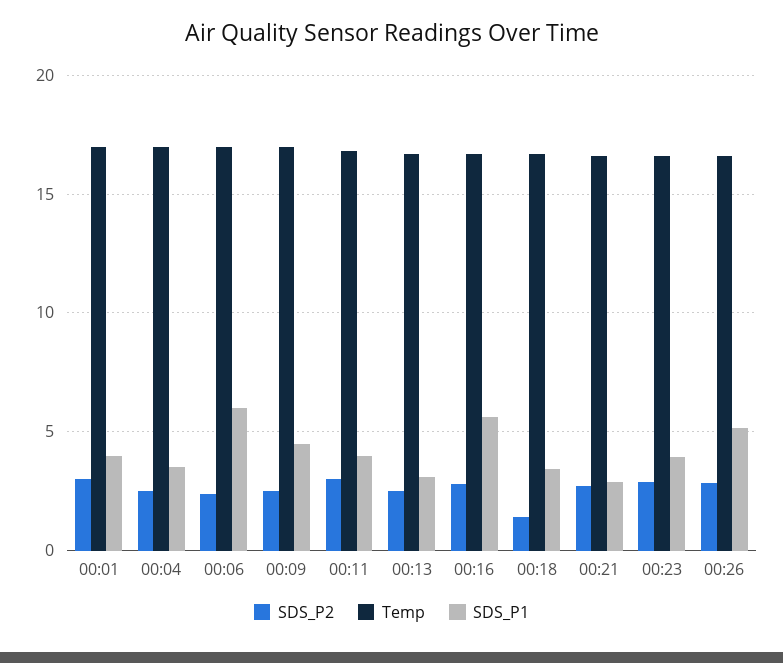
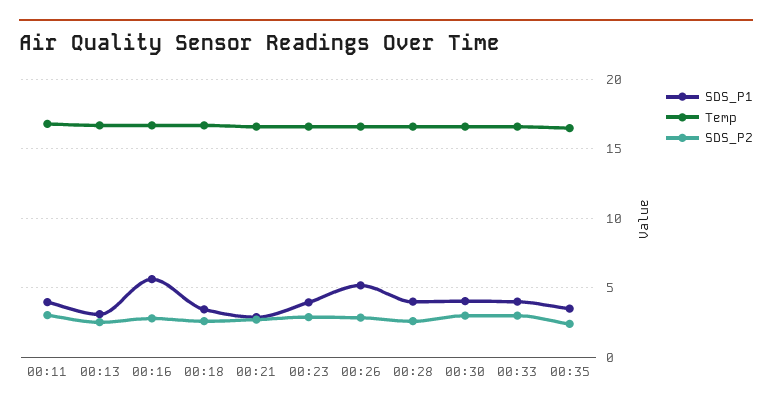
SDS_P2, 00:01: 3 -> none
Temp, 00:01: 17 -> none
SDS_P1, 00:01: 4 -> none
SDS_P2, 00:04: 2.5 -> none
Temp, 00:04: 17 -> none
SDS_P1, 00:04: 3.5 -> none
SDS_P2, 00:06: 2.5 -> none
Temp, 00:06: 17 -> none
SDS_P1, 00:06: 6 -> none
SDS_P2, 00:09: 2.5 -> none
Temp, 00:09: 17 -> none
SDS_P1, 00:09: 4.5 -> none
SDS_P2, 00:18: 1.5 -> 2.5
SDS_P1, 00:28: none -> 4
Temp, 00:28: none -> 16.5
SDS_P2, 00:28: none -> 2.5
SDS_P1, 00:30: none -> 4
Temp, 00:30: none -> 16.5
SDS_P2, 00:30: none -> 3
SDS_P1, 00:33: none -> 4
Temp, 00:33: none -> 16.5
SDS_P2, 00:33: none -> 3
SDS_P1, 00:35: none -> 3.5
Temp, 00:35: none -> 16.5
SDS_P2, 00:35: none -> 2.5

